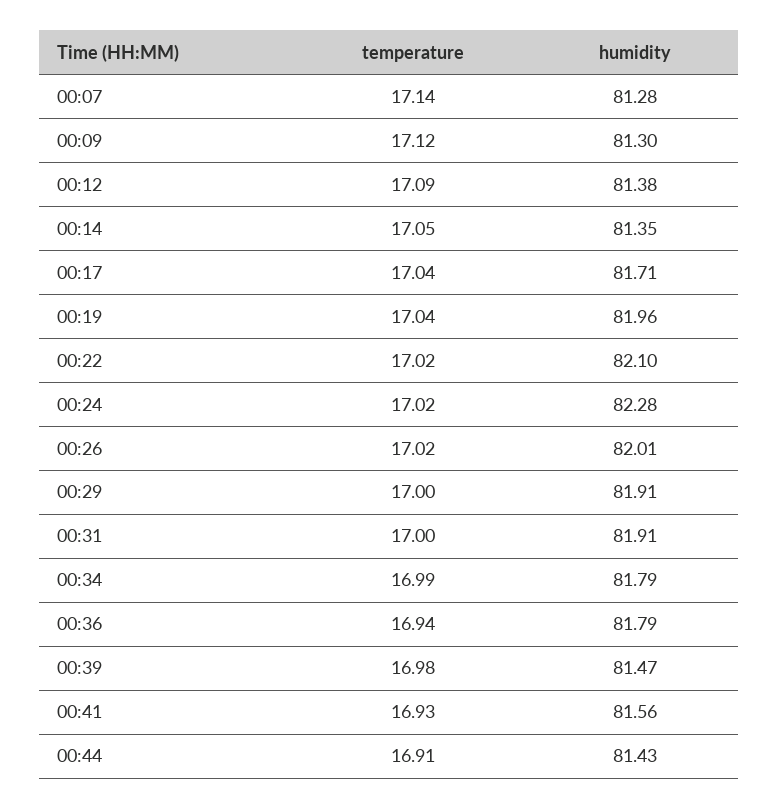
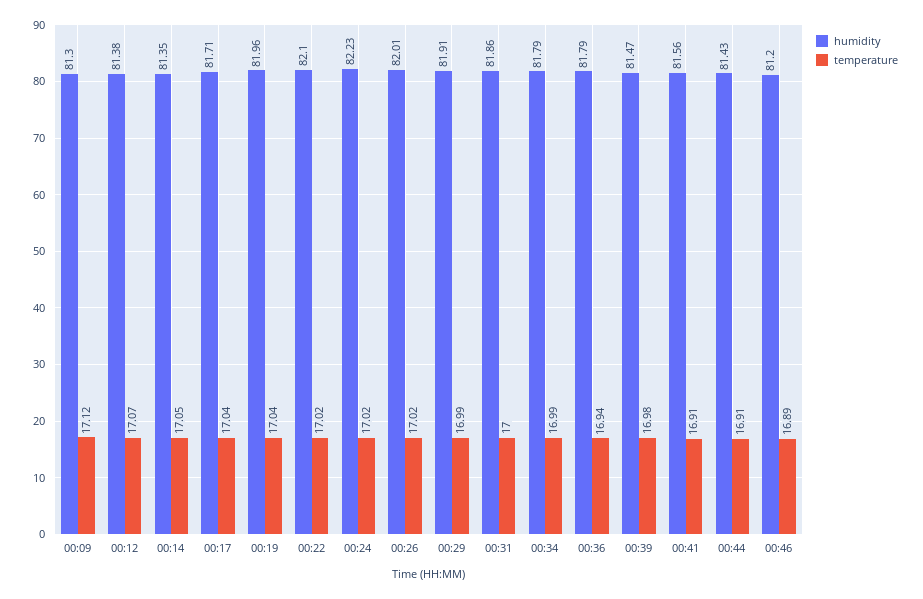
temperature, 00:07: 17.14 -> none
humidity, 00:07: 81.28 -> none
temperature, 00:12: 17.09 -> 17.07
humidity, 00:24: 82.28 -> 82.23
temperature, 00:29: 17 -> 16.99
humidity, 00:31: 81.91 -> 81.86
temperature, 00:41: 16.93 -> 16.91
humidity, 00:46: none -> 81.2
temperature, 00:46: none -> 16.89

